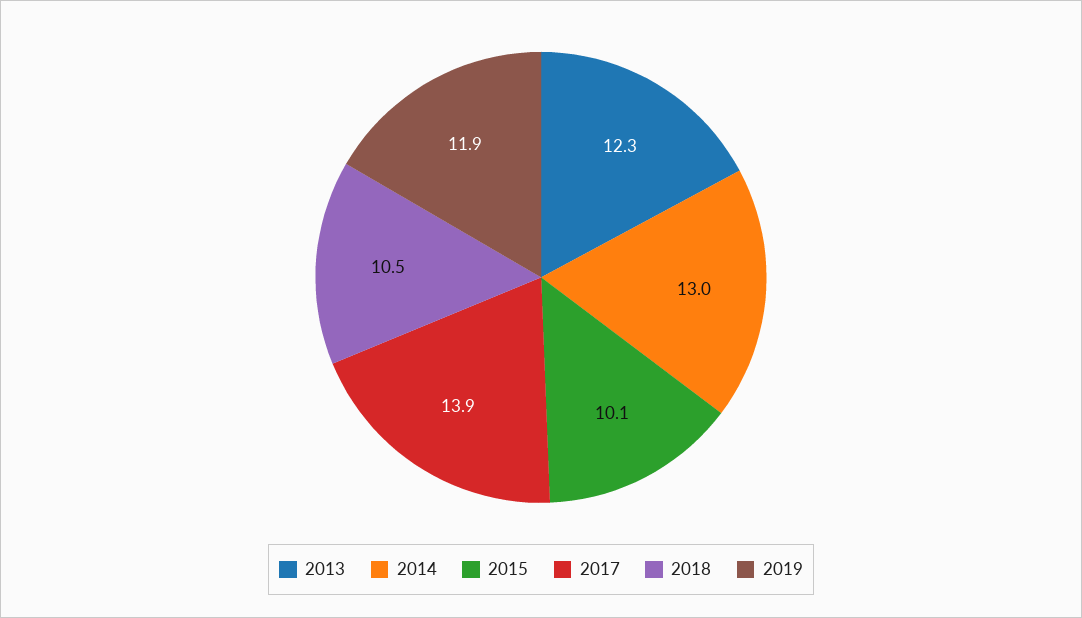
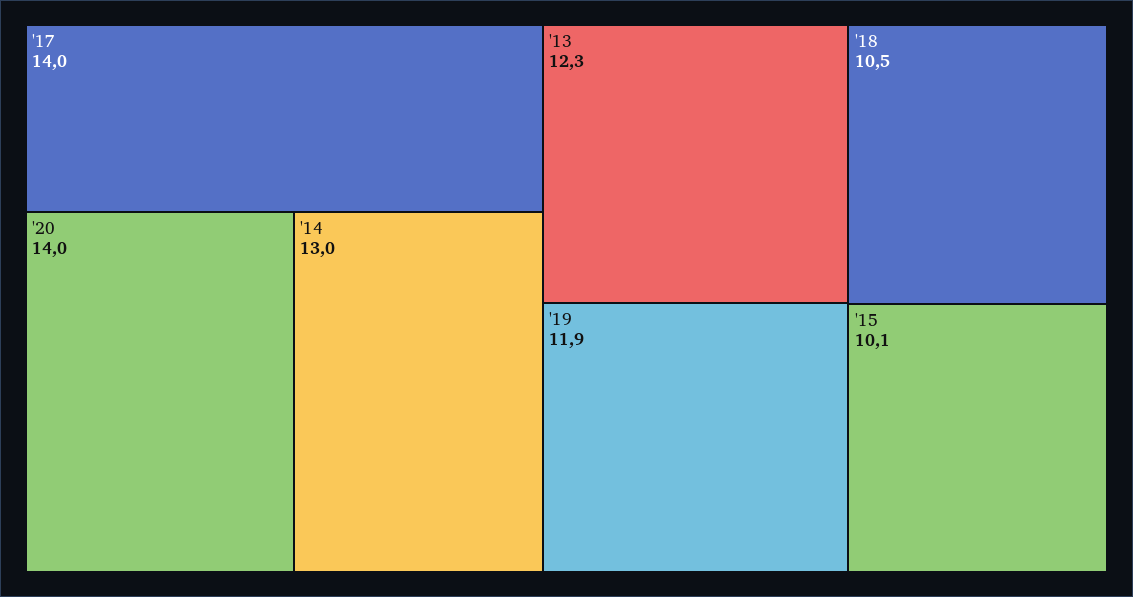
2017: 13.9 -> 14
'20: none -> 14

